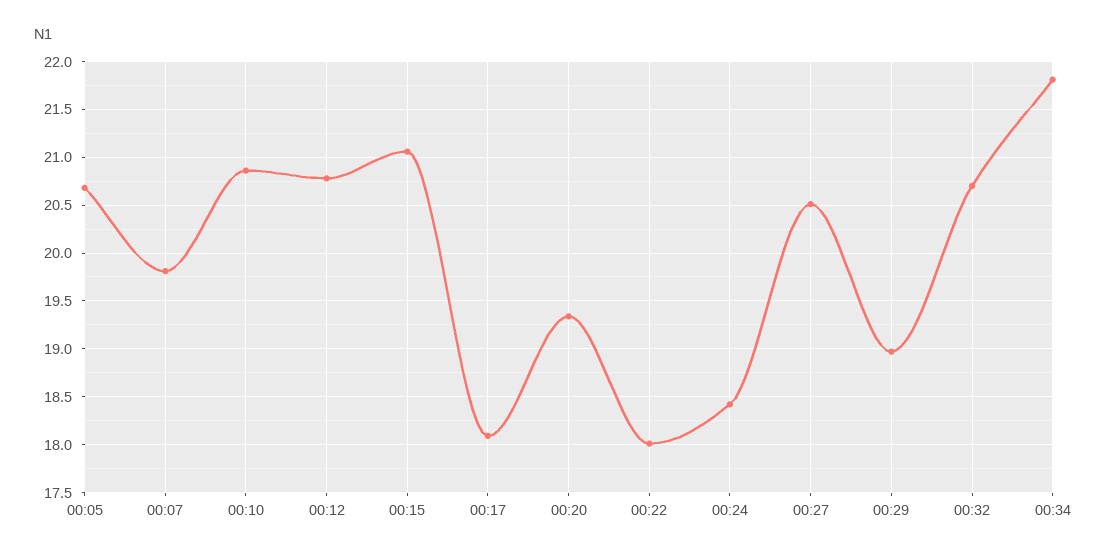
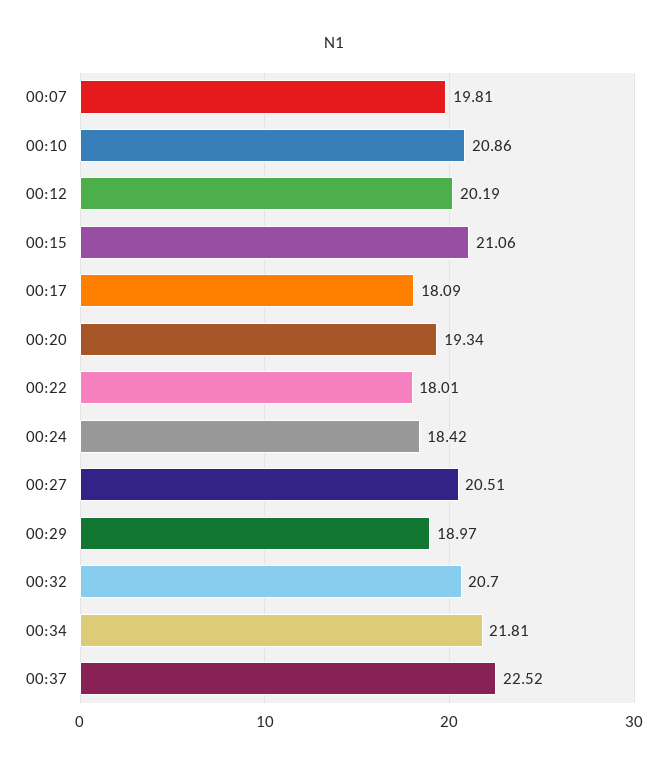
00:05: 20.7 -> none
00:12: 20.8 -> 20.19
00:37: none -> 22.52

